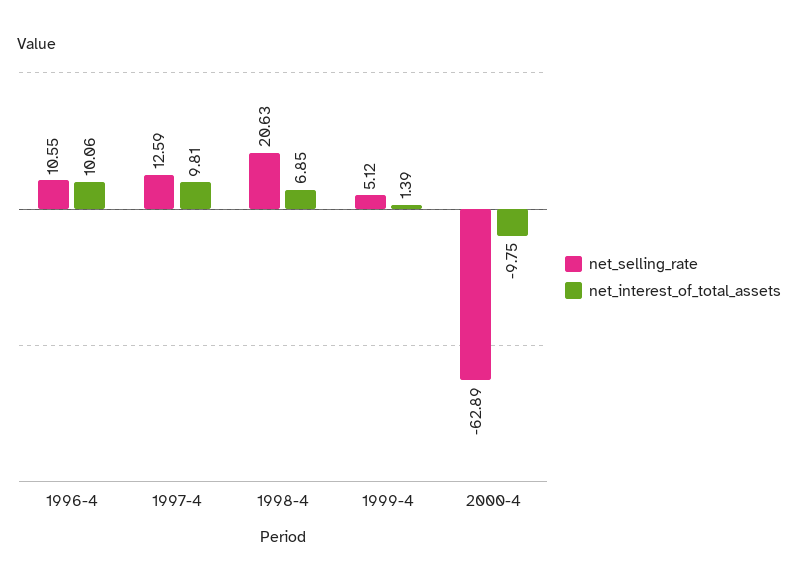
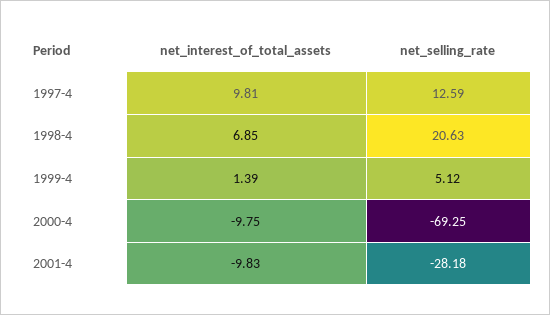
net_selling_rate, 1996-4: 10.55 -> none
net_interest_of_total_assets, 1996-4: 10.06 -> none
net_selling_rate, 2000-4: -62.89 -> -69.25
net_interest_of_total_assets, 2001-4: none -> -9.83
net_selling_rate, 2001-4: none -> -28.18

